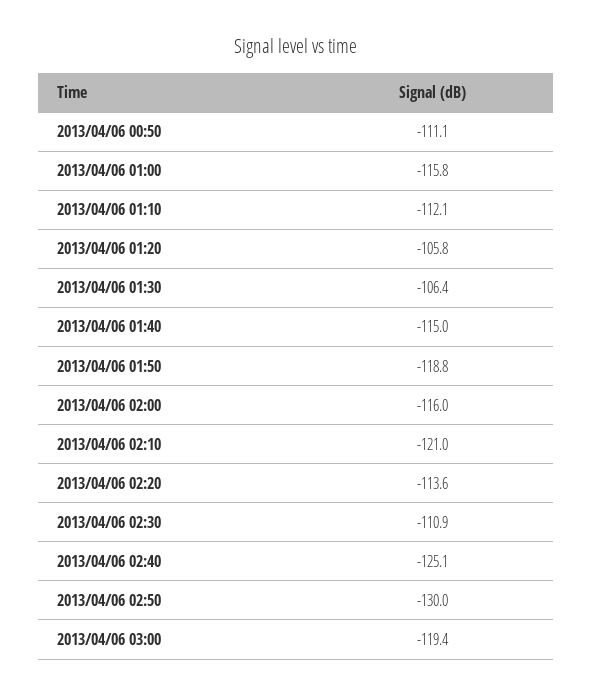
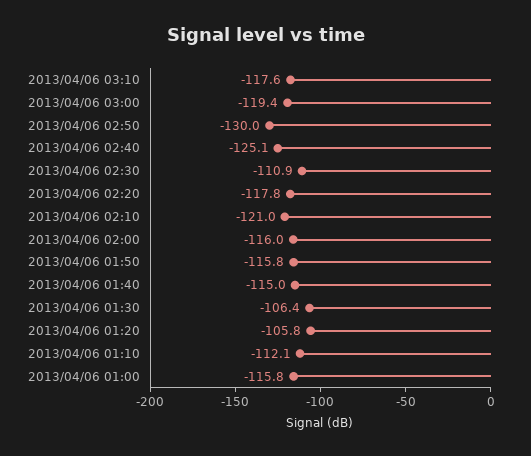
2013/04/06 00:50: -111.1 -> none
2013/04/06 01:50: -118.8 -> -115.8
2013/04/06 02:20: -113.6 -> -117.8
2013/04/06 03:10: none -> -117.6

